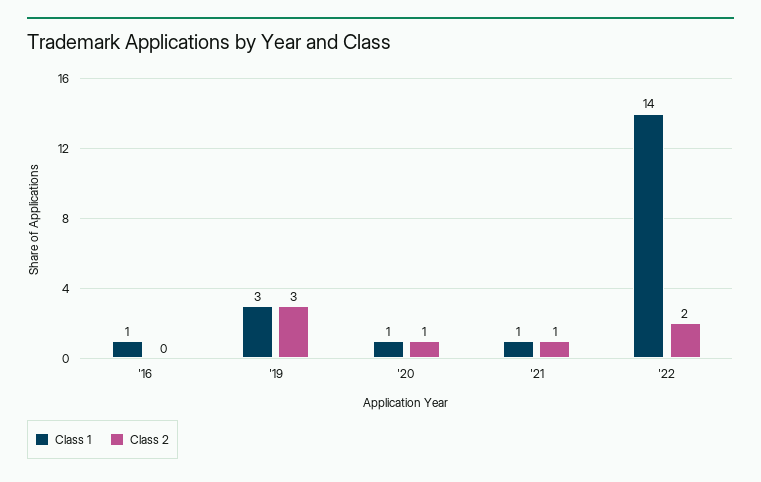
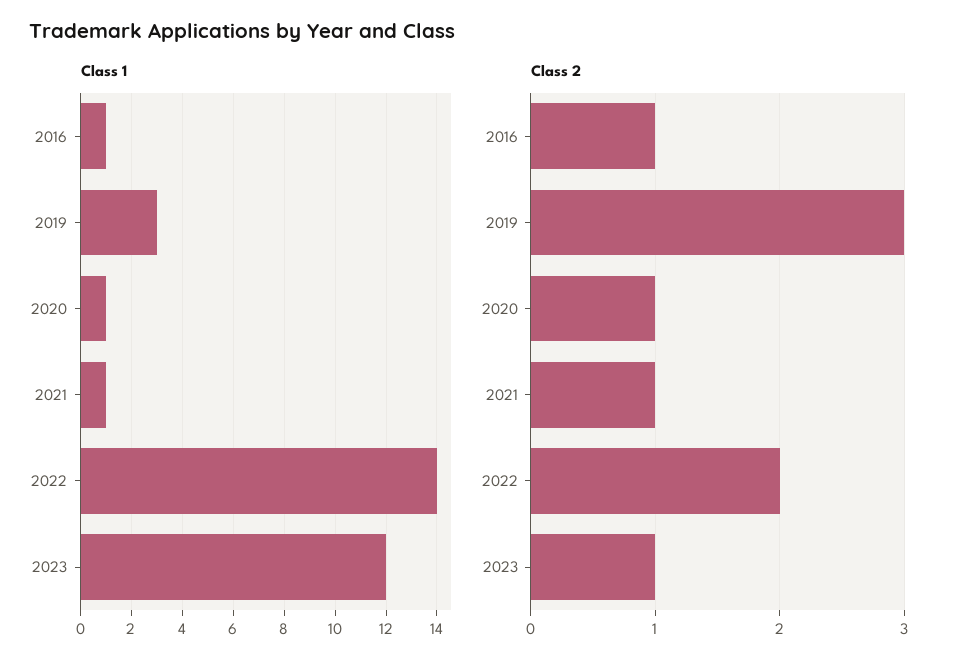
Class 2, '16: 0 -> 1
Class 1, 2023: none -> 12
Class 2, 2023: none -> 1

